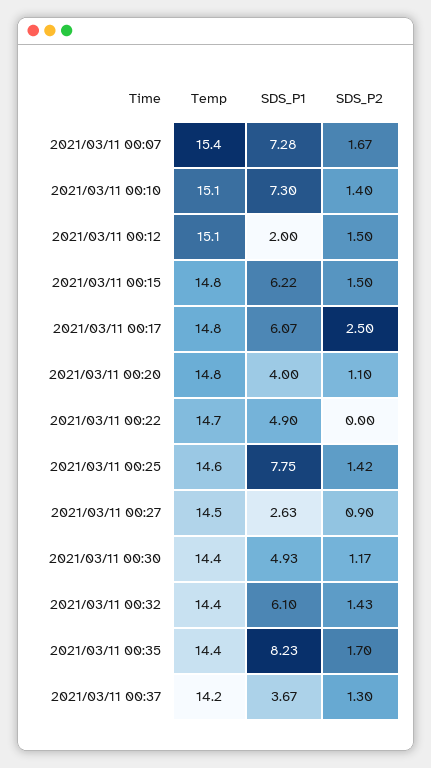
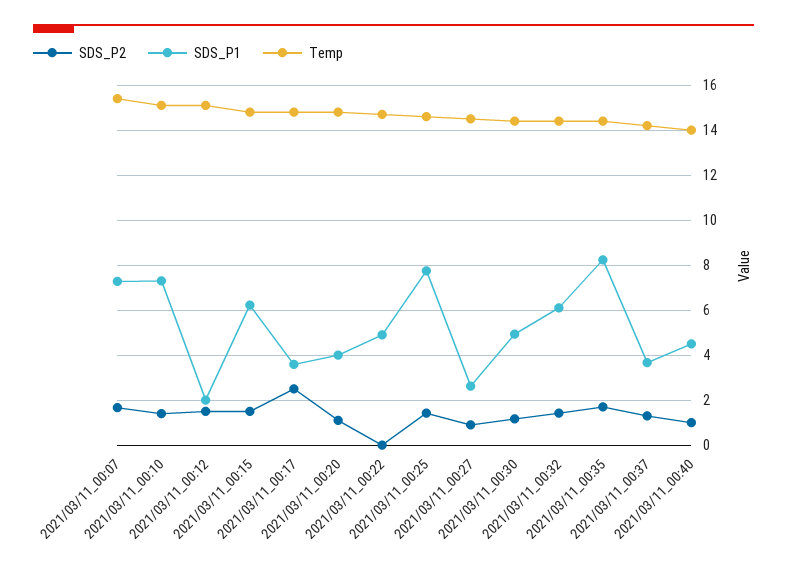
SDS_P1, 2021/03/11 00:17: 6.07 -> 3.5
SDS_P2, 2021/03/11_00:40: none -> 1
SDS_P1, 2021/03/11_00:40: none -> 4.5
Temp, 2021/03/11_00:40: none -> 14

